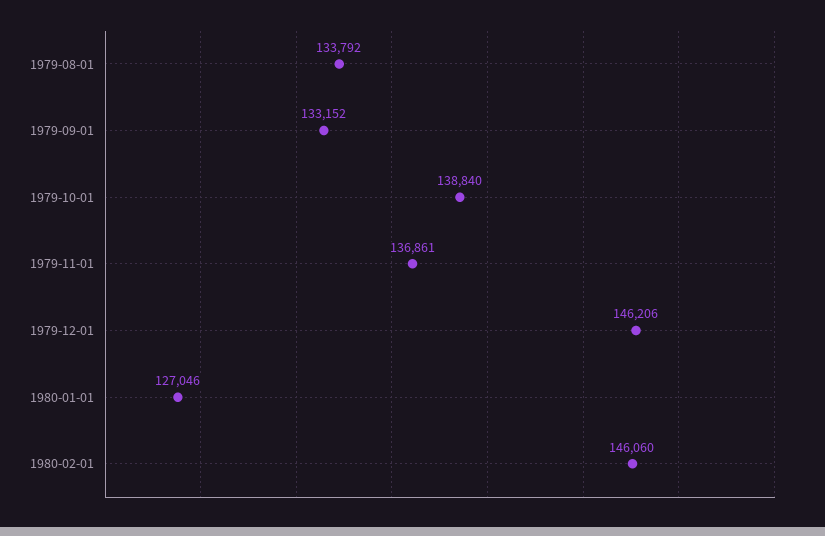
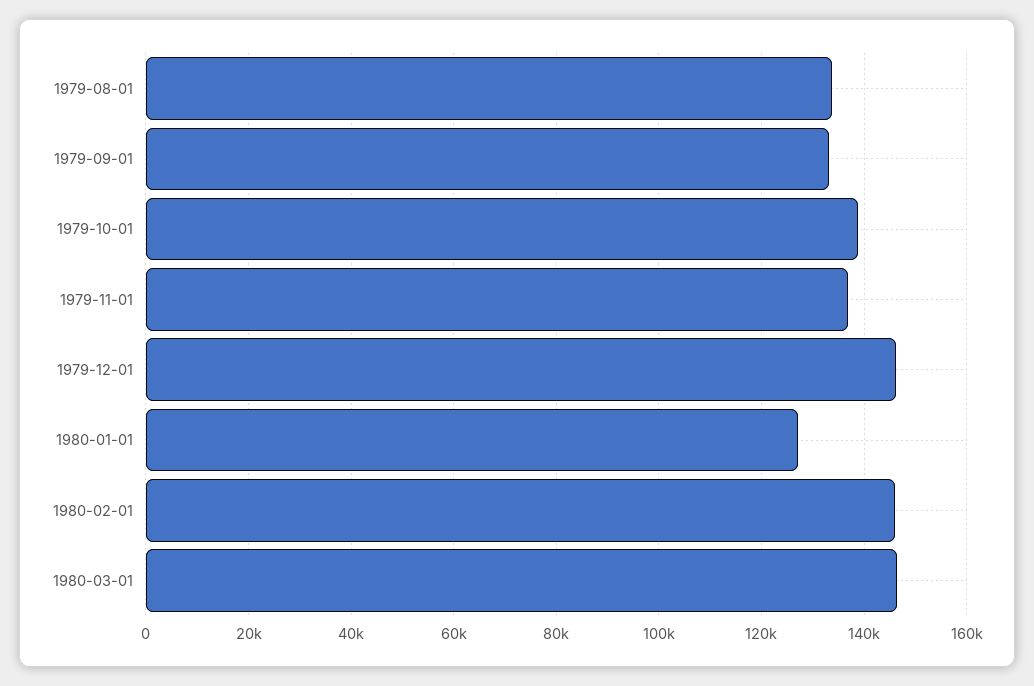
1980-03-01: none -> 146000

